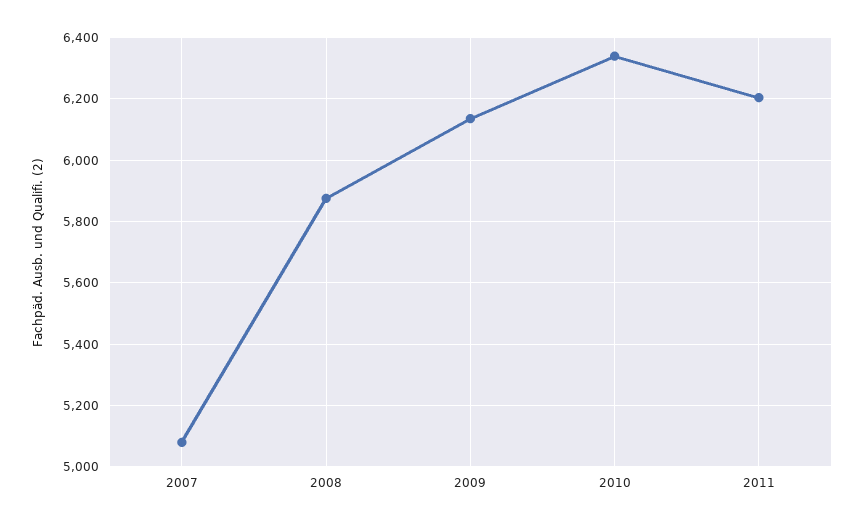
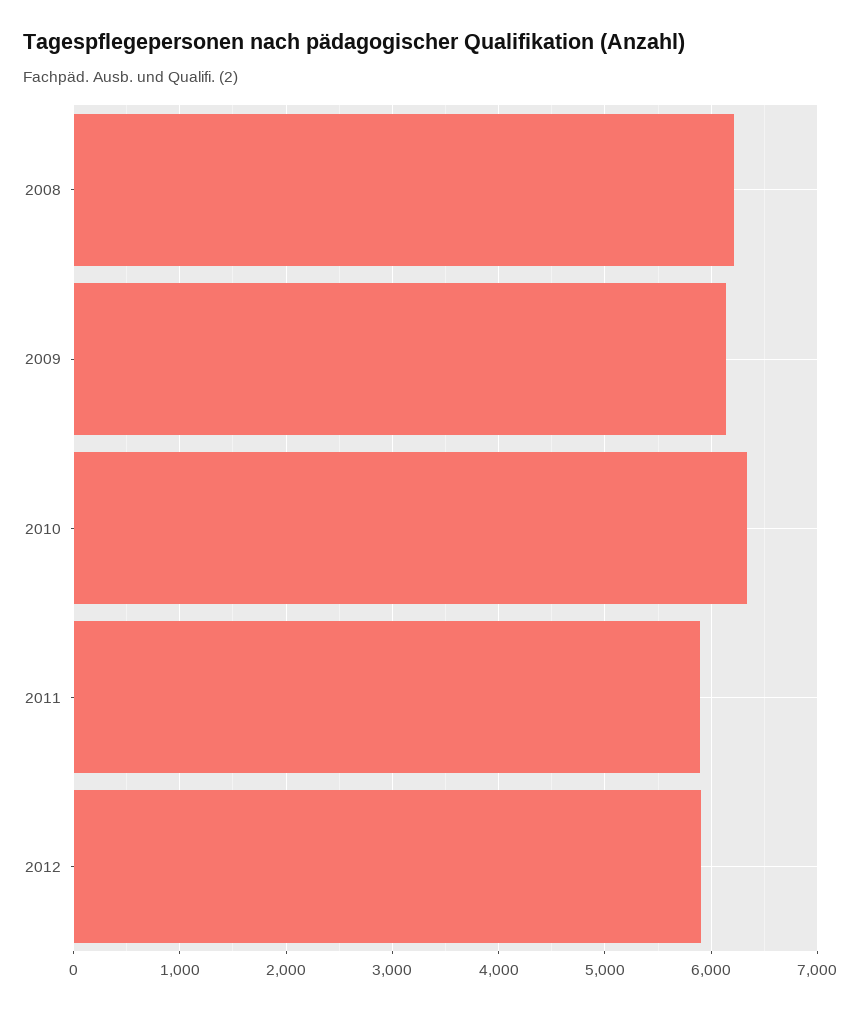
2007: 5080 -> none
2008: 5880 -> 6200
2011: 6200 -> 5900
2012: none -> 5900

